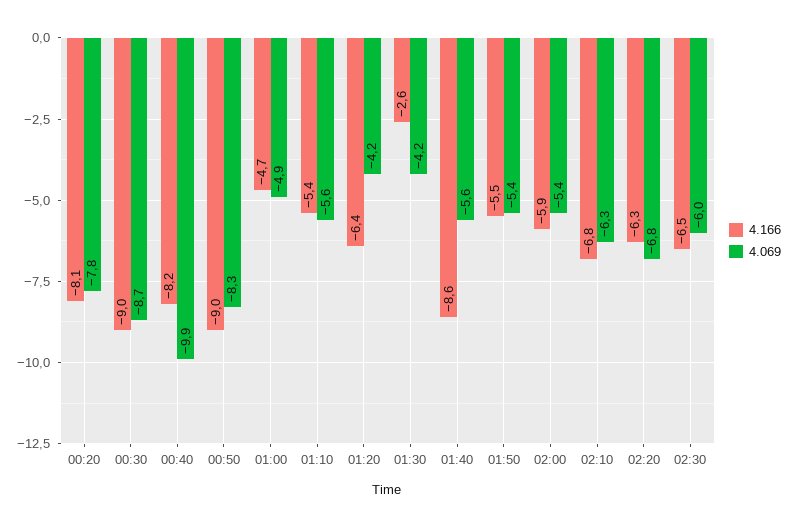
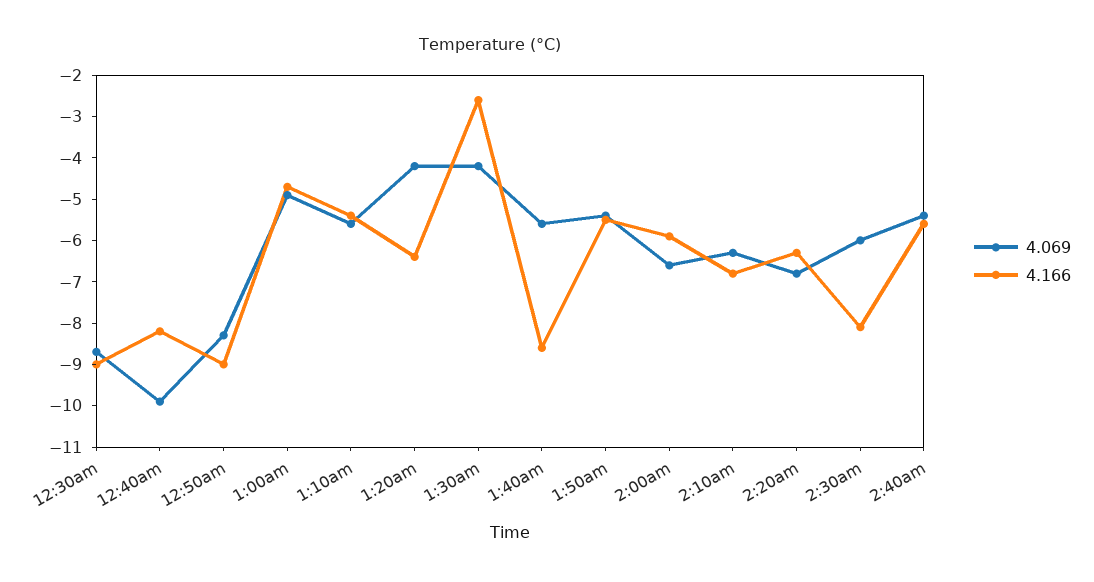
4.166, 00:20: -8.1 -> none
4.069, 00:20: -7.8 -> none
4.069, 02:00: -5.4 -> -6.5
4.166, 02:30: -6.5 -> -8
4.069, 2:40am: none -> -5.5
4.166, 2:40am: none -> -5.5

